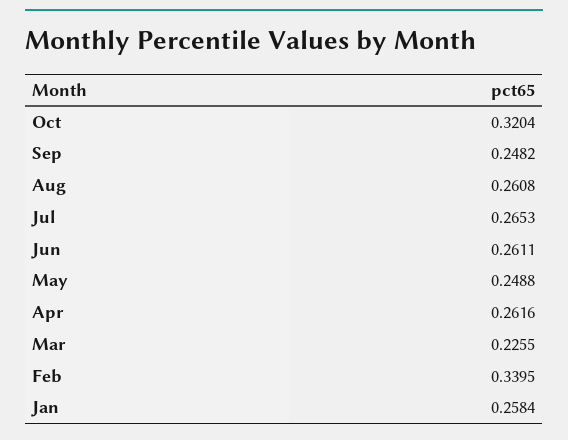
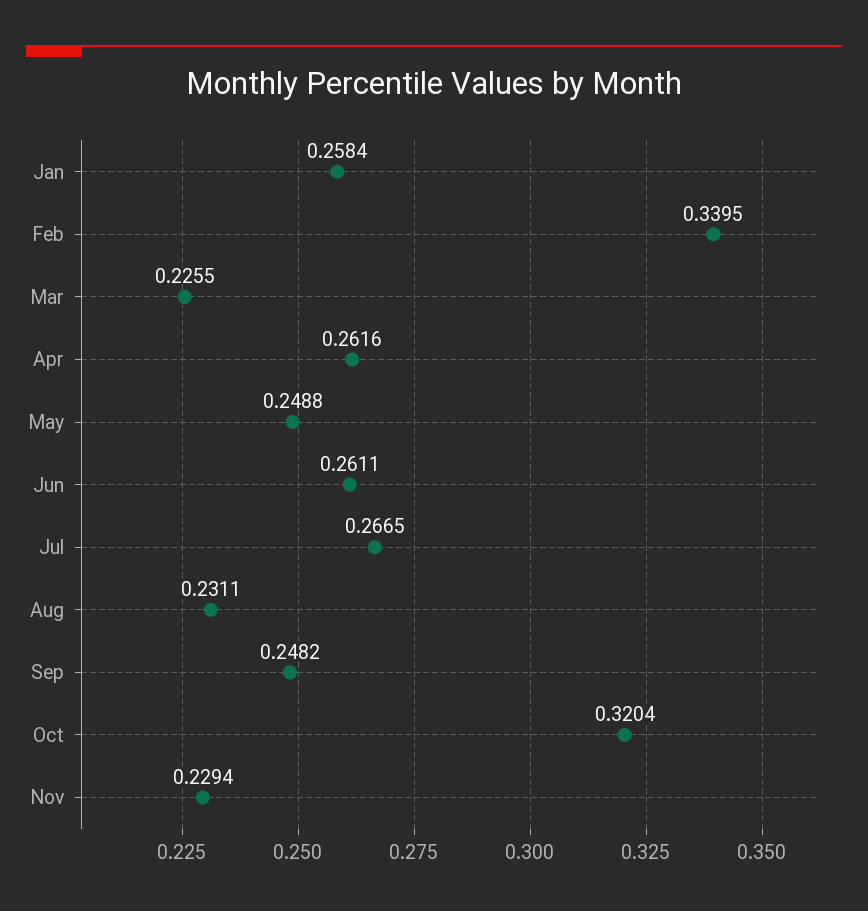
Aug: 0.2608 -> 0.2311
Jul: 0.2653 -> 0.2665
Nov: none -> 0.2294

